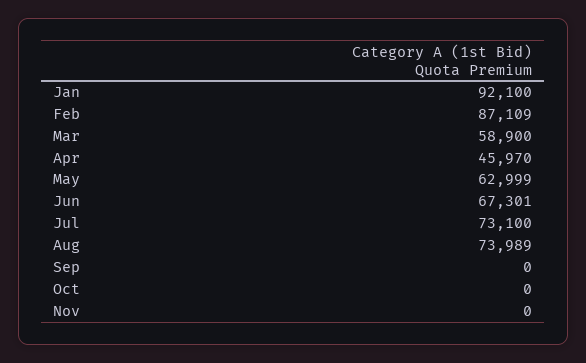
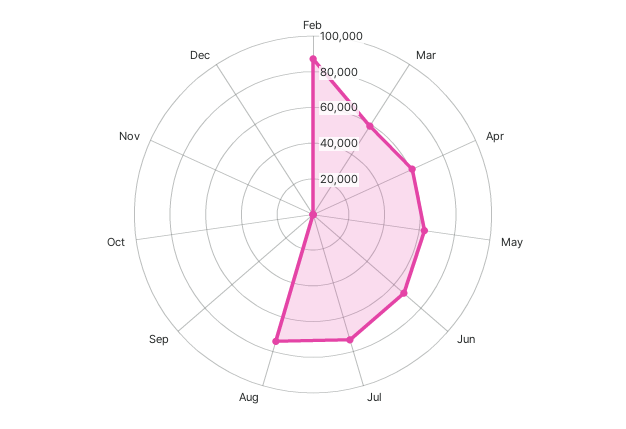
Jan: 92100 -> none
Apr: 45970 -> 60000
Dec: none -> 0

